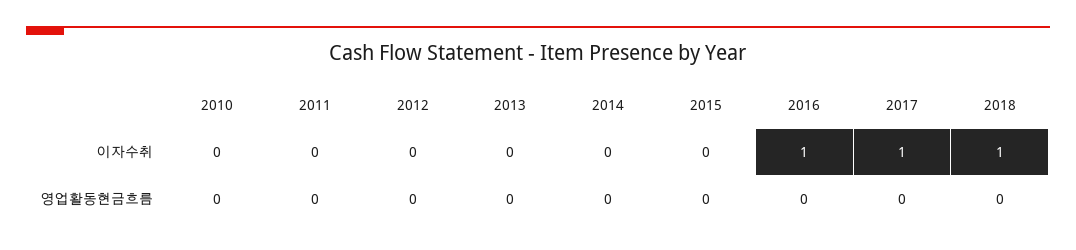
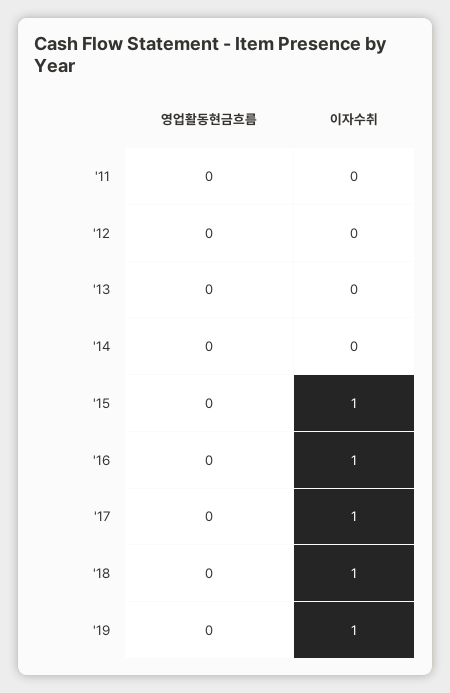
2010, 이자수취: 0 -> none
2015, 이자수취: 0 -> 1
2010, 영업활동현금흐름: 0 -> none
'19, 영업활동현금흐름: none -> 0
'19, 이자수취: none -> 1

